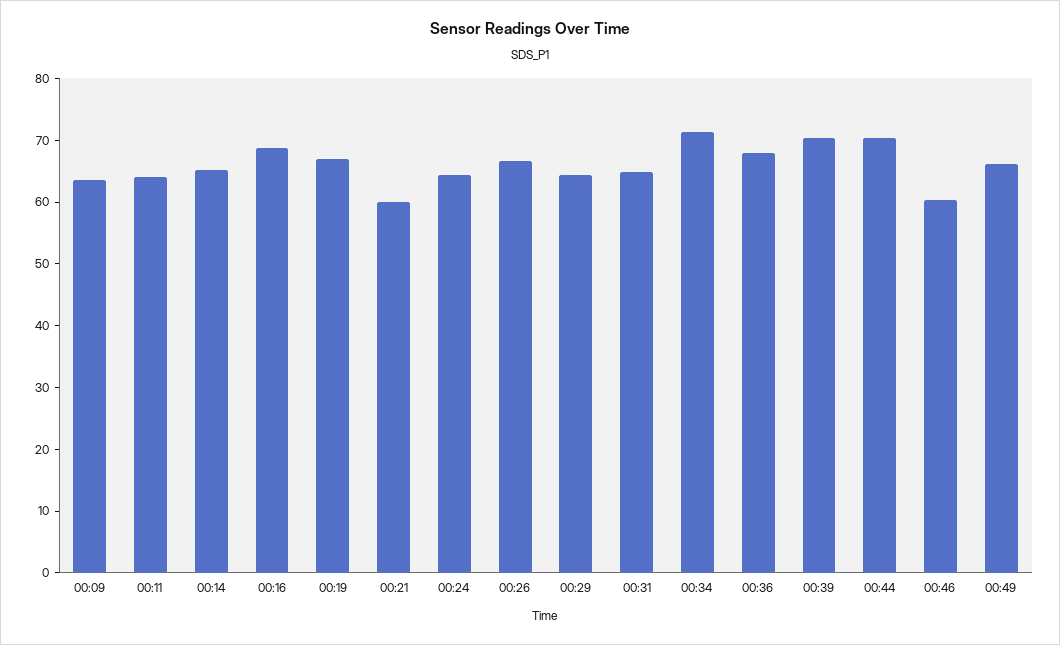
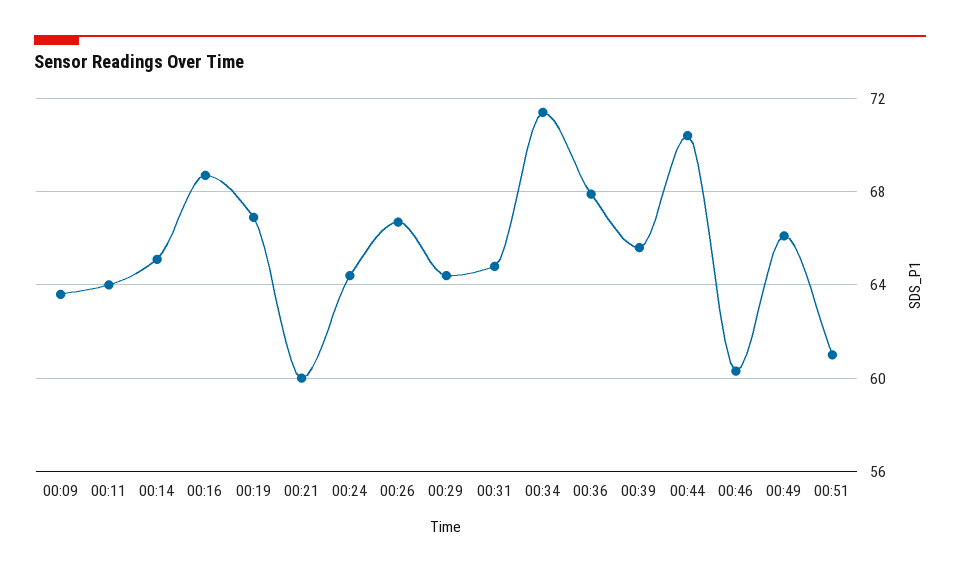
00:39: 70 -> 65.5
00:51: none -> 61

